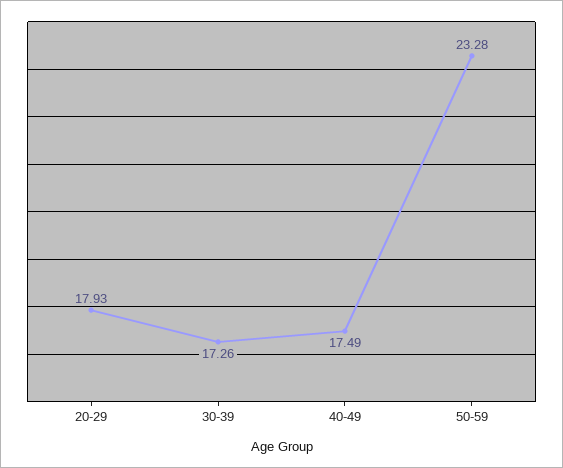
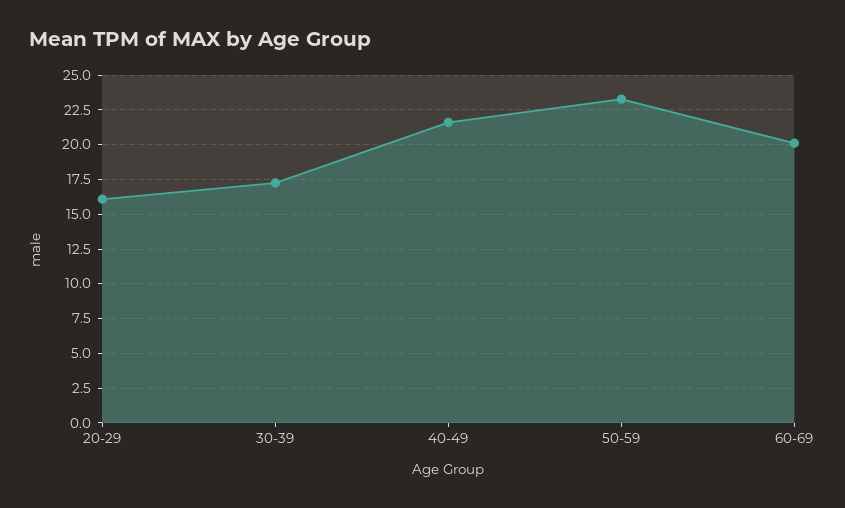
20-29: 17.93 -> 16
40-49: 17.49 -> 21.5
60-69: none -> 20

